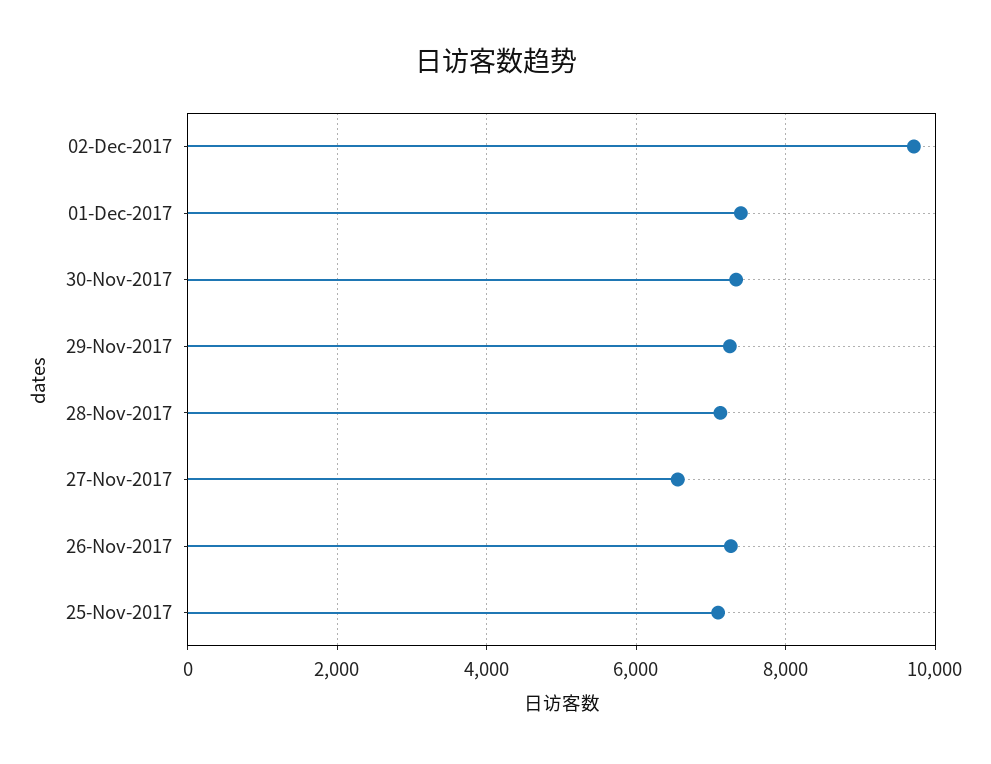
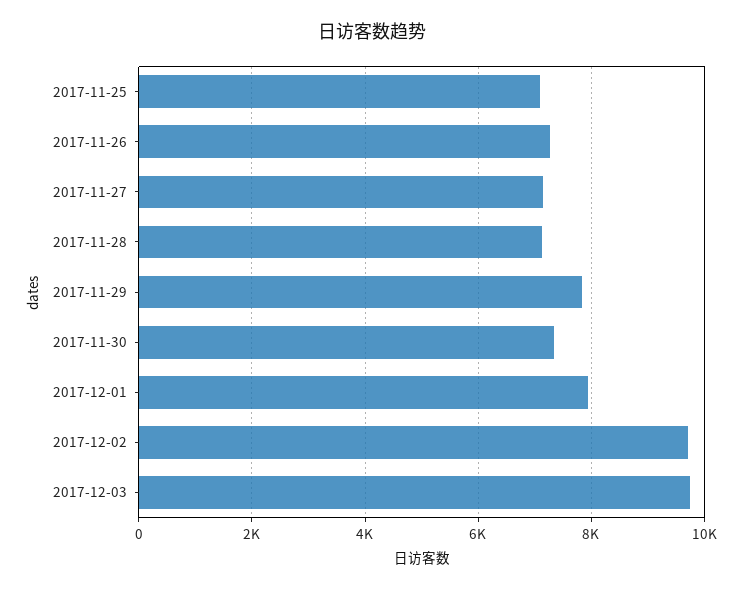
01-Dec-2017: 7400 -> 8000
29-Nov-2017: 7200 -> 7800
27-Nov-2017: 6600 -> 7200
2017-12-03: none -> 9800

